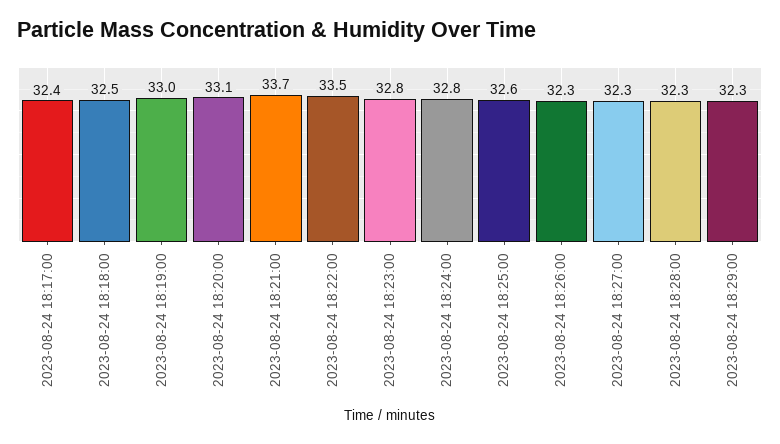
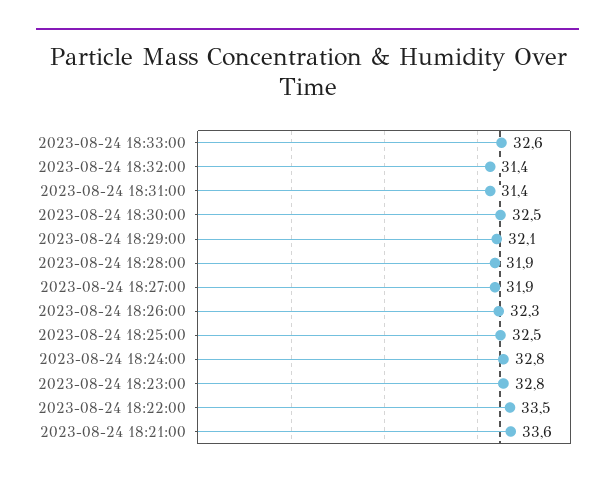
2023-08-24 18:17:00: 32.4 -> none
2023-08-24 18:18:00: 32.5 -> none
2023-08-24 18:19:00: 33 -> none
2023-08-24 18:20:00: 33.1 -> none
2023-08-24 18:21:00: 33.7 -> 33.6
2023-08-24 18:25:00: 32.6 -> 32.5
2023-08-24 18:27:00: 32.3 -> 31.9
2023-08-24 18:28:00: 32.3 -> 31.9
2023-08-24 18:29:00: 32.3 -> 32.1
2023-08-24 18:33:00: none -> 32.6
2023-08-24 18:32:00: none -> 31.4
2023-08-24 18:31:00: none -> 31.4
2023-08-24 18:30:00: none -> 32.5

